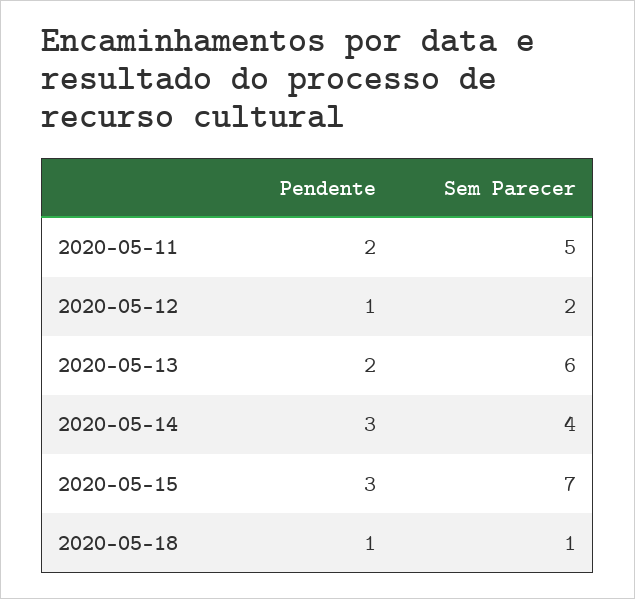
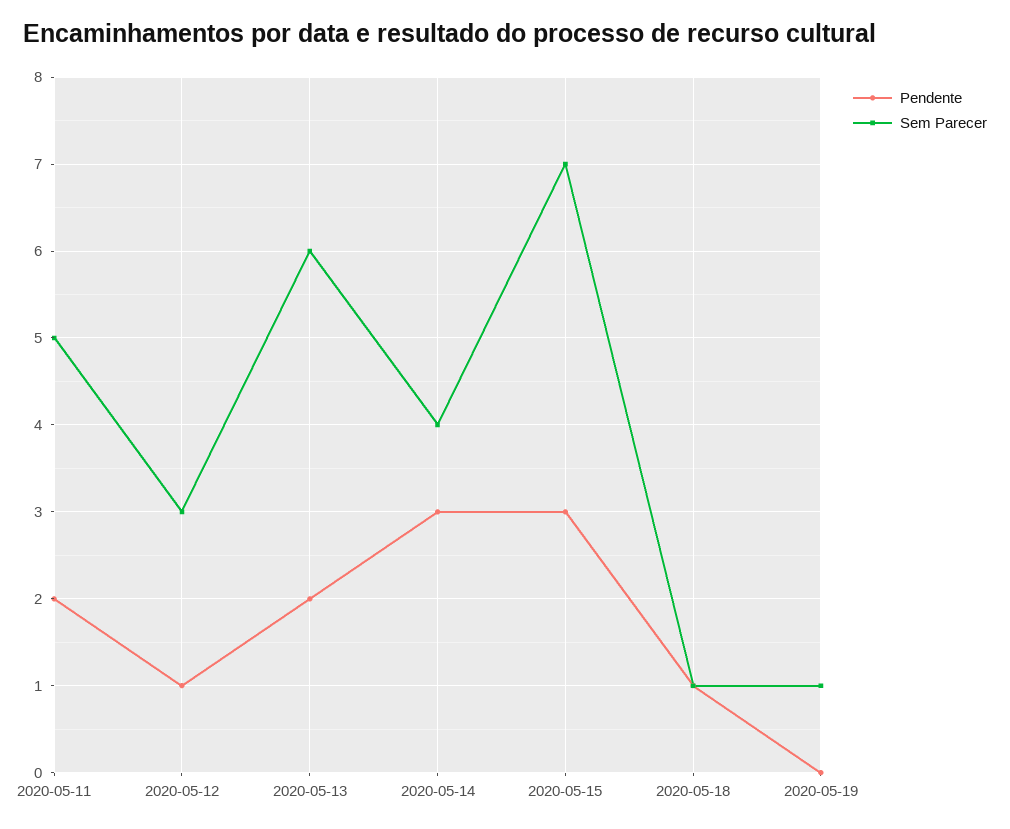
Sem Parecer, 2020-05-12: 2 -> 3
Pendente, 2020-05-19: none -> 0
Sem Parecer, 2020-05-19: none -> 1

